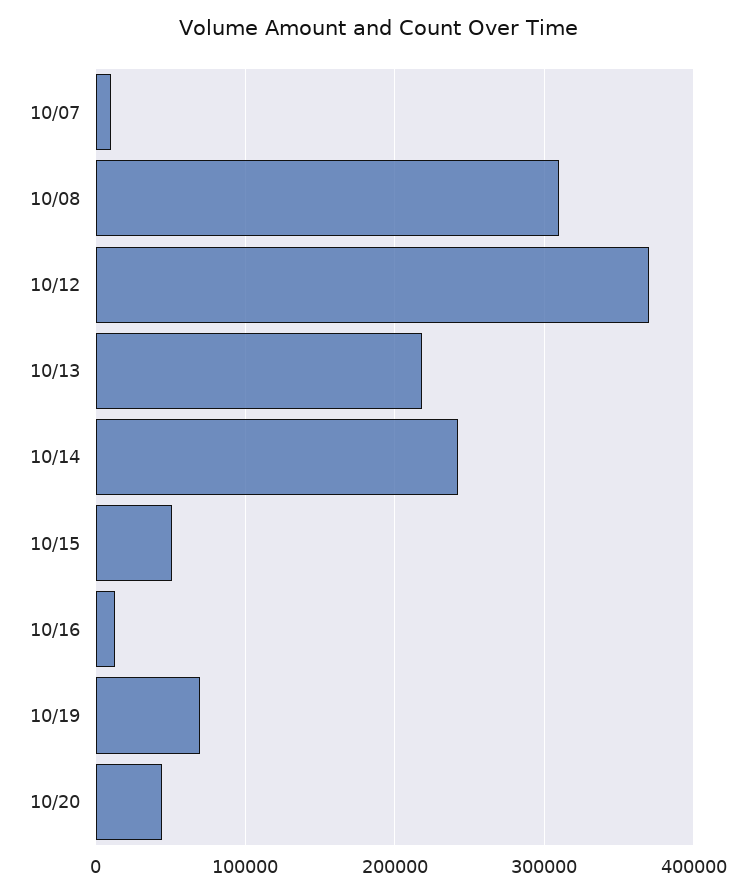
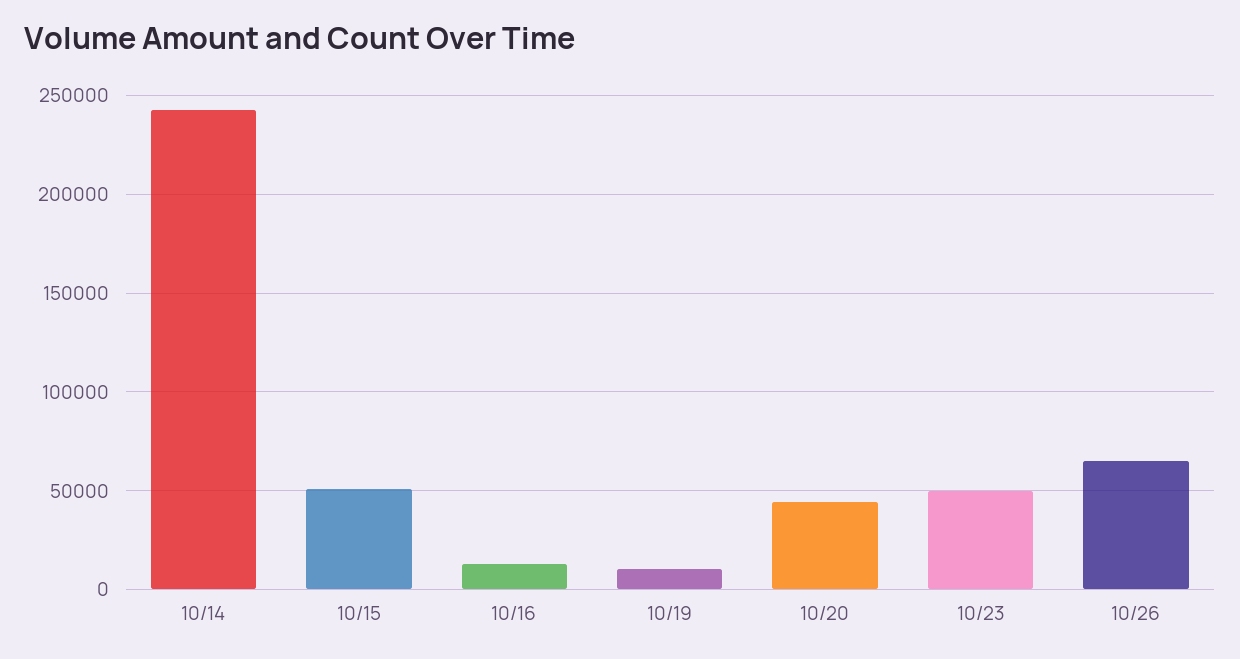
10/07: 10000 -> none
10/08: 310000 -> none
10/12: 370000 -> none
10/13: 220000 -> none
10/19: 70000 -> 10000
10/23: none -> 50000
10/26: none -> 65000

